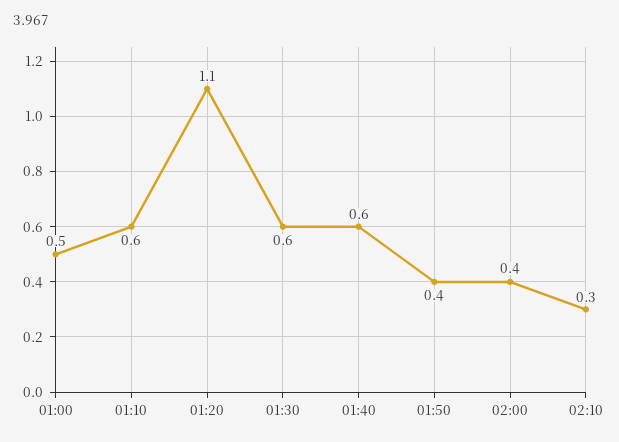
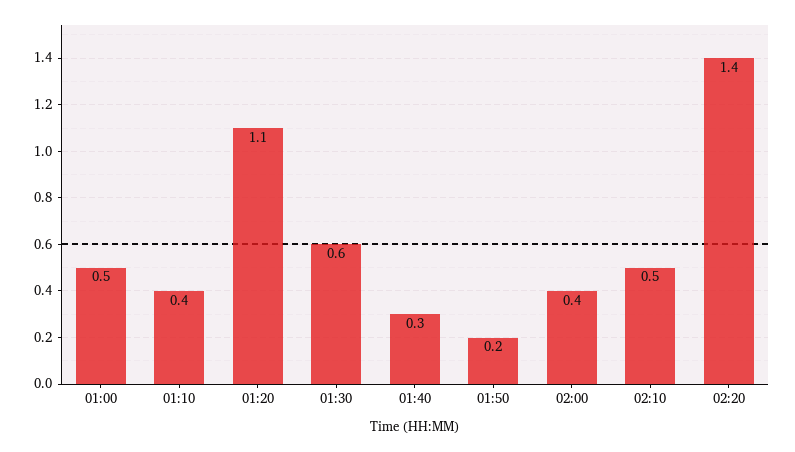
01:10: 0.6 -> 0.4
01:40: 0.6 -> 0.3
01:50: 0.4 -> 0.2
02:10: 0.3 -> 0.5
02:20: none -> 1.4

